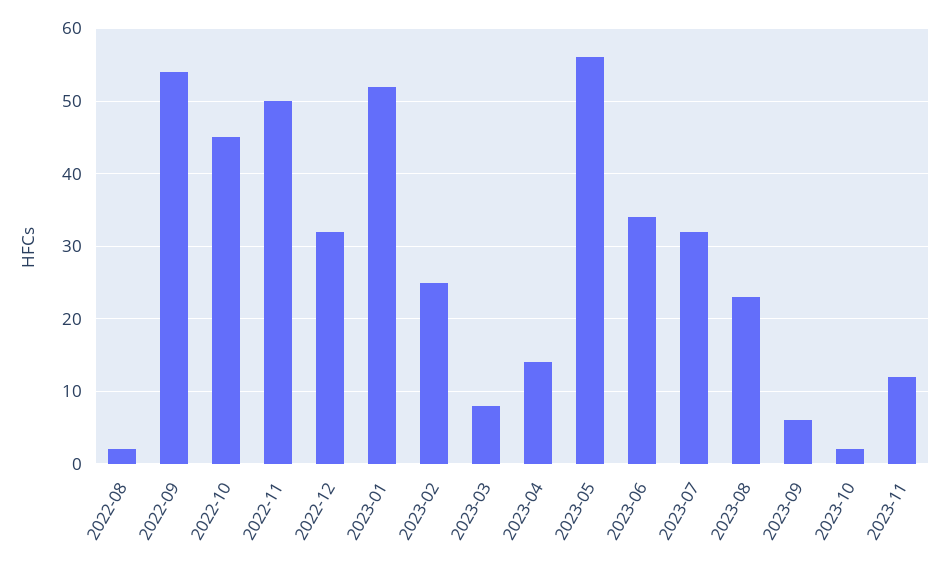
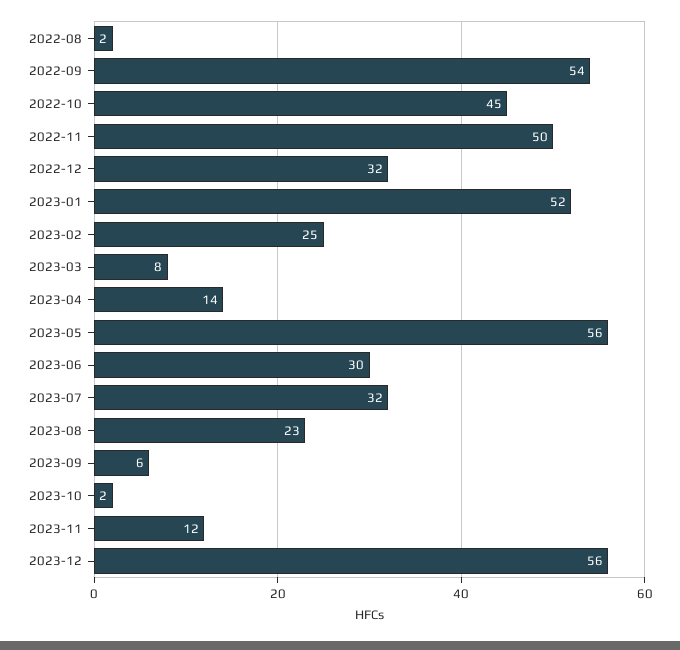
2023-06: 34 -> 30
2023-12: none -> 56

